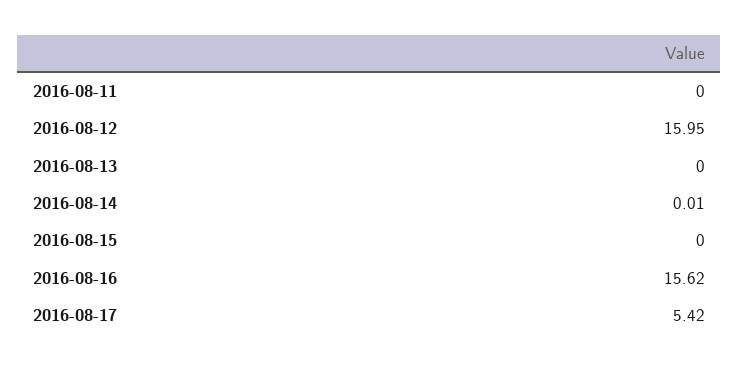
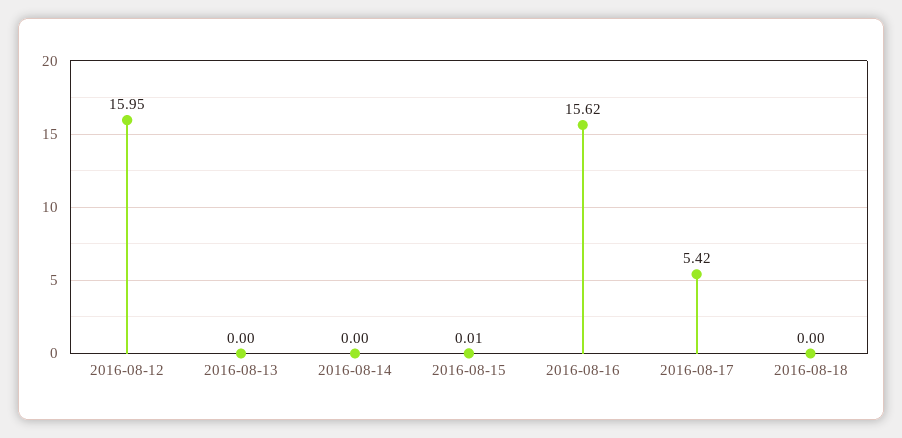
2016-08-11: 0 -> none
2016-08-14: 0.01 -> 0
2016-08-15: 0 -> 0.01
2016-08-18: none -> 0

